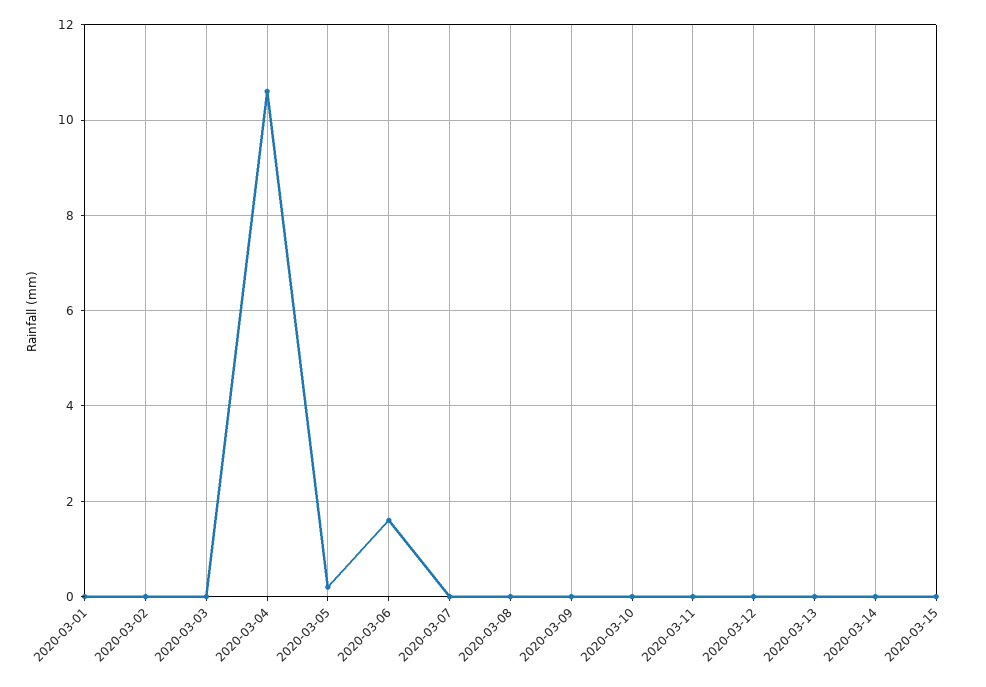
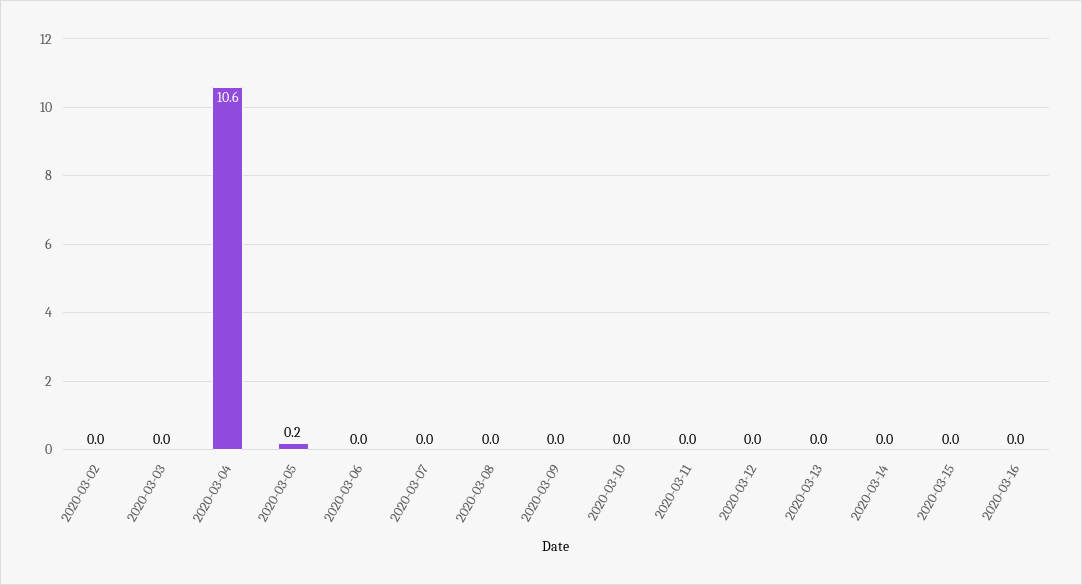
2020-03-01: 0 -> none
2020-03-06: 1.5 -> 0
2020-03-16: none -> 0

